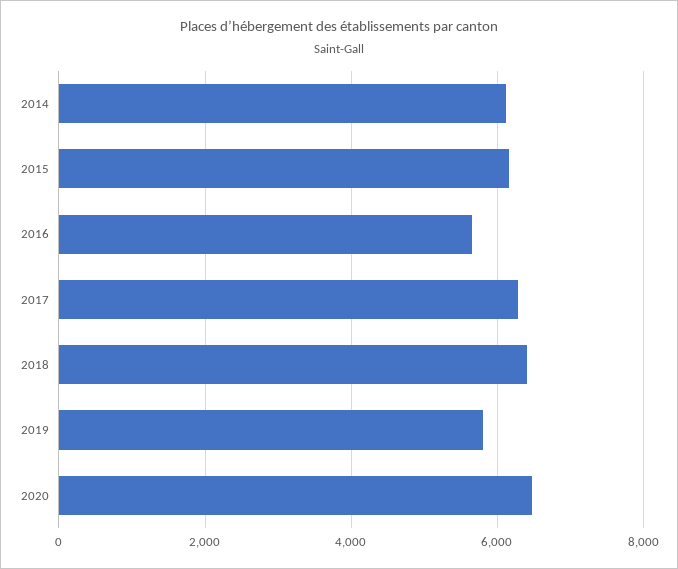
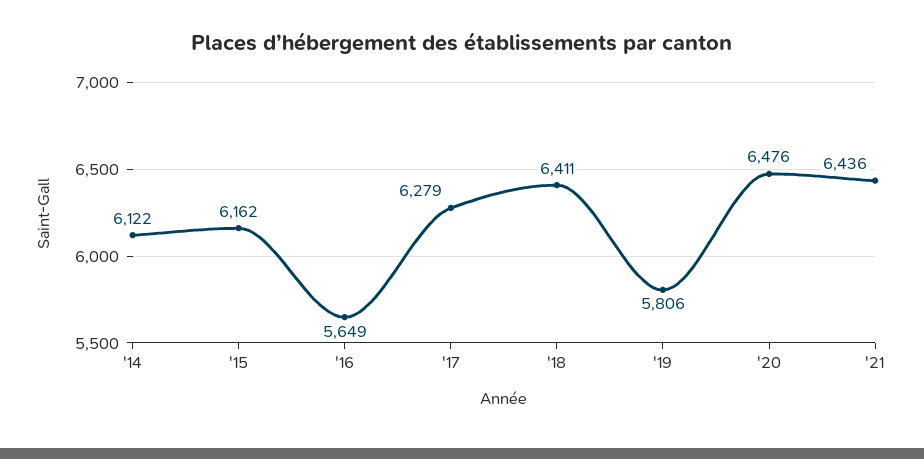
'21: none -> 6436

